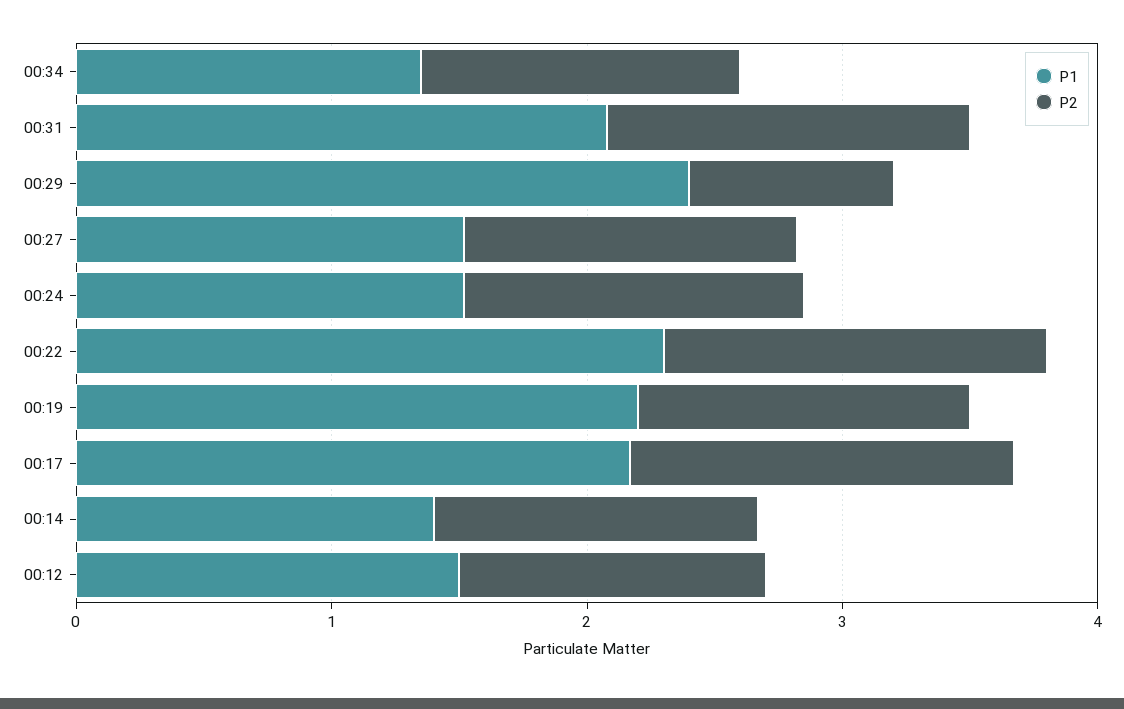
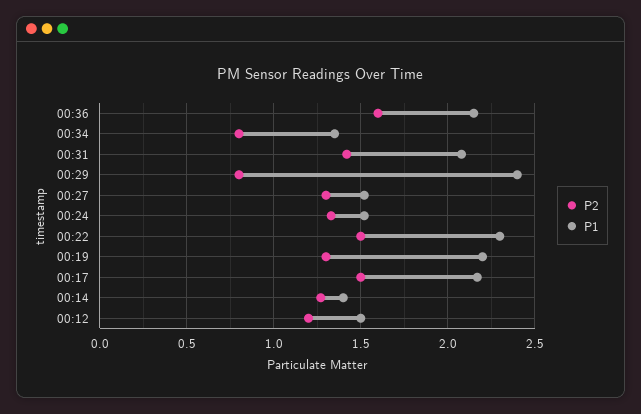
P2, 00:34: 1.2 -> 0.8
P2, 00:36: none -> 1.6
P1, 00:36: none -> 2.15

